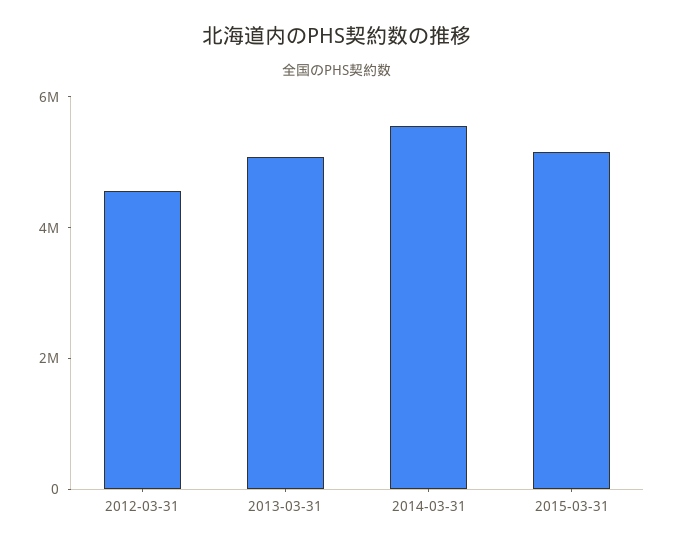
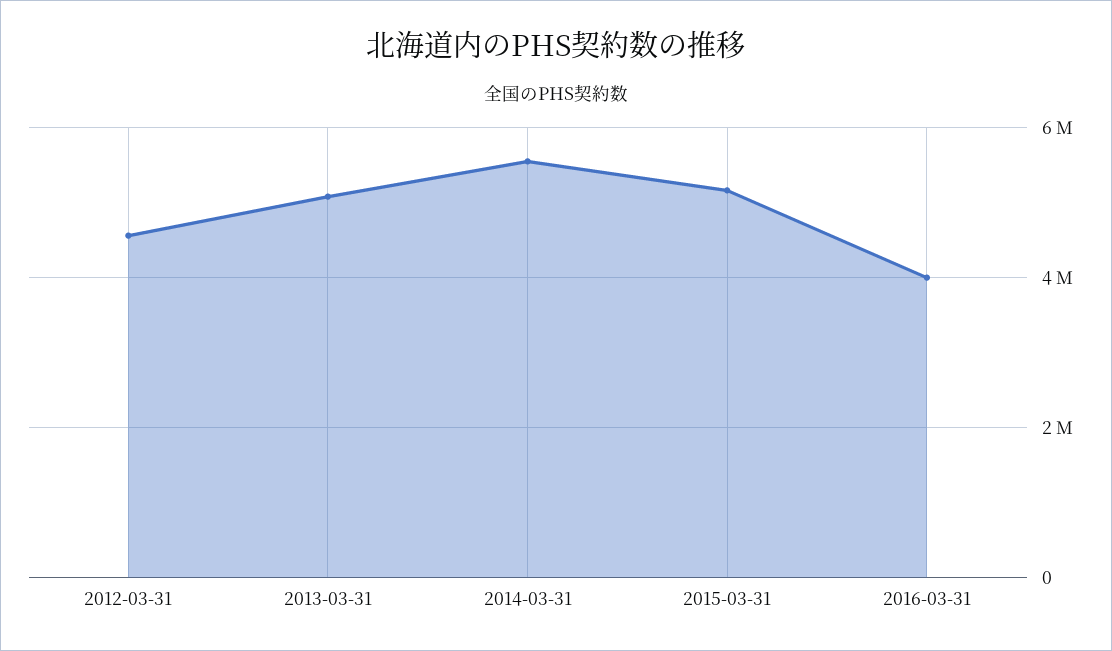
2016-03-31: none -> 4000000

